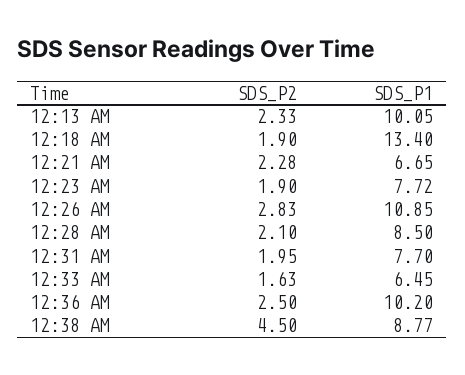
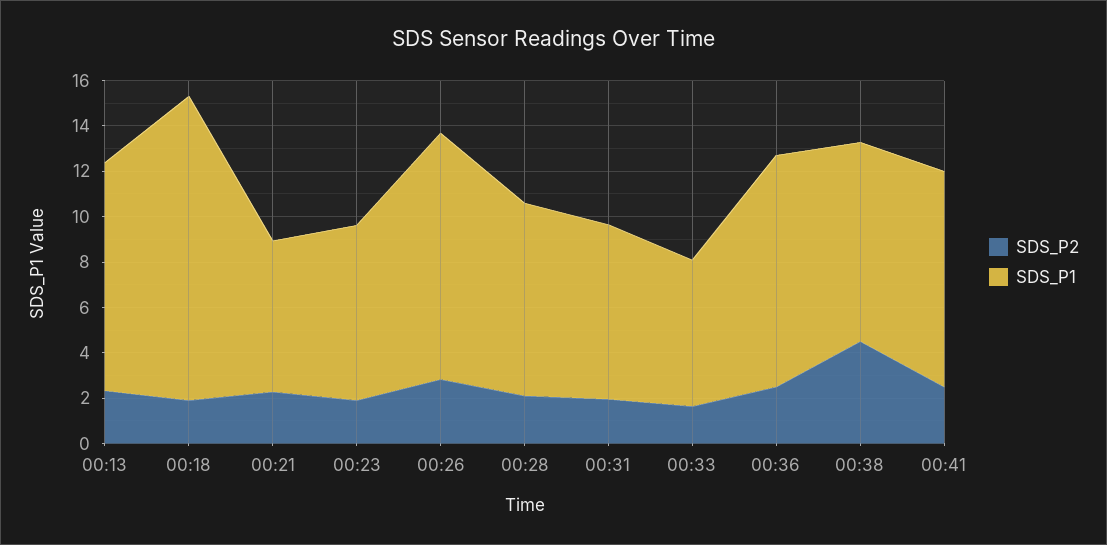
SDS_P2, 00:41: none -> 2.5
SDS_P1, 00:41: none -> 9.5

